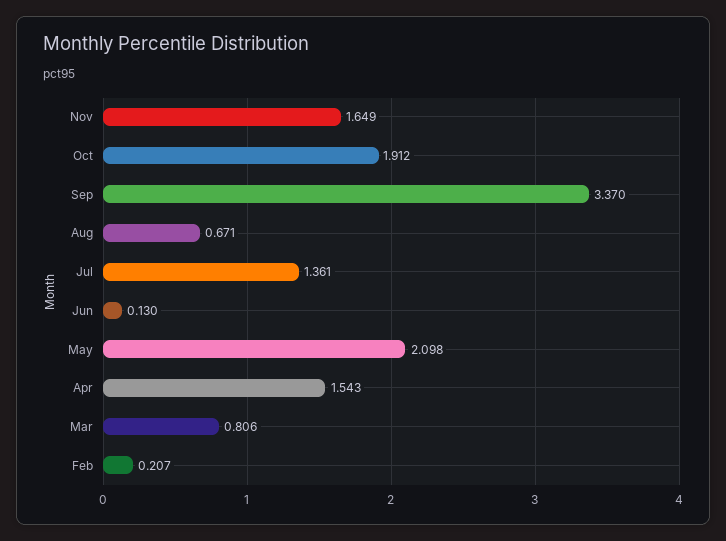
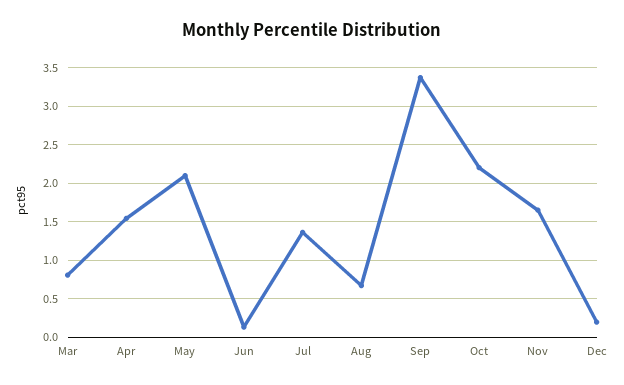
Oct: 1.912 -> 2.2
Feb: 0.207 -> none
Dec: none -> 0.2

